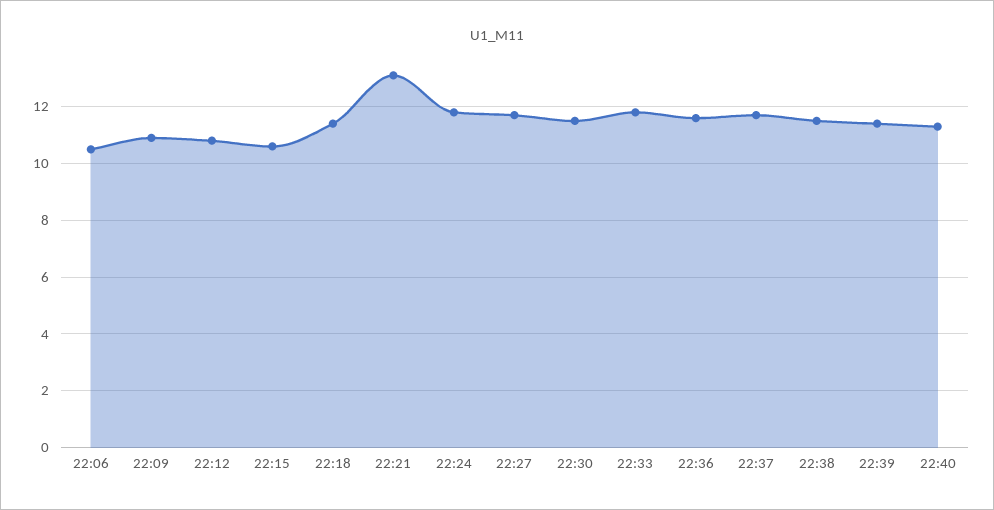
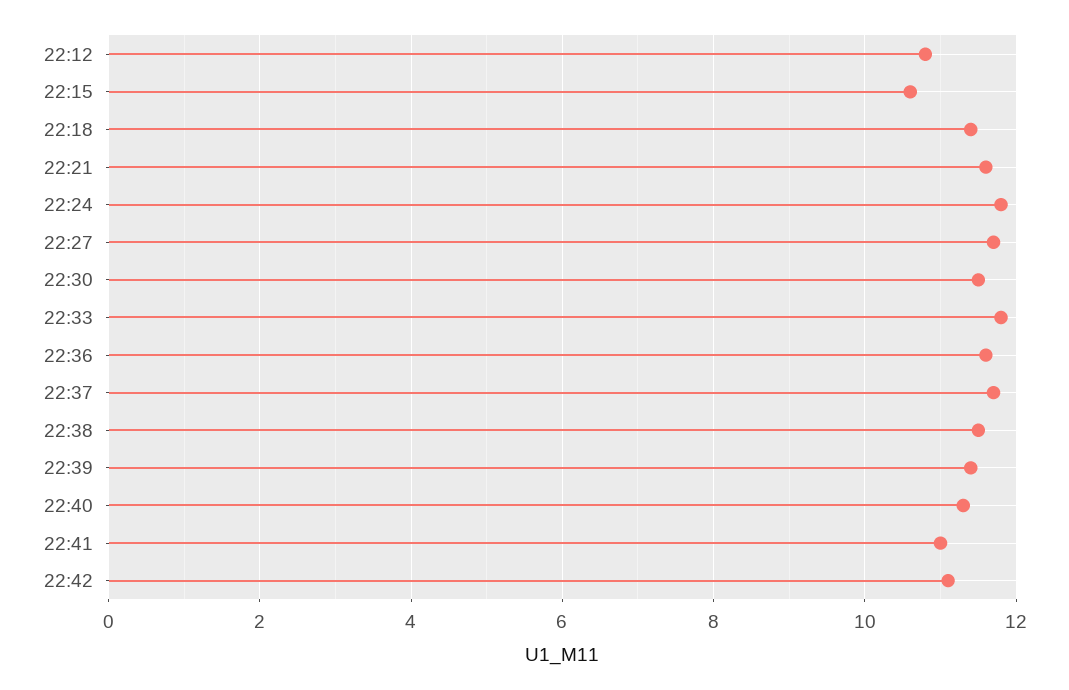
22:06: 10.5 -> none
22:09: 11 -> none
22:21: 13 -> 11.5
22:41: none -> 11
22:42: none -> 11

